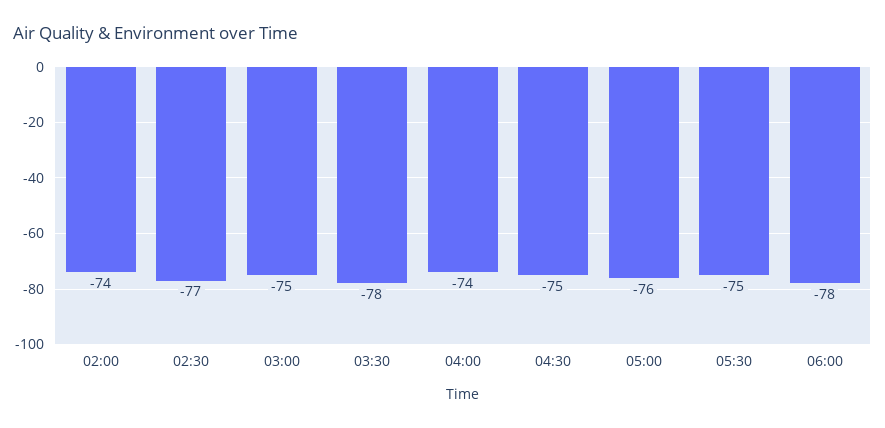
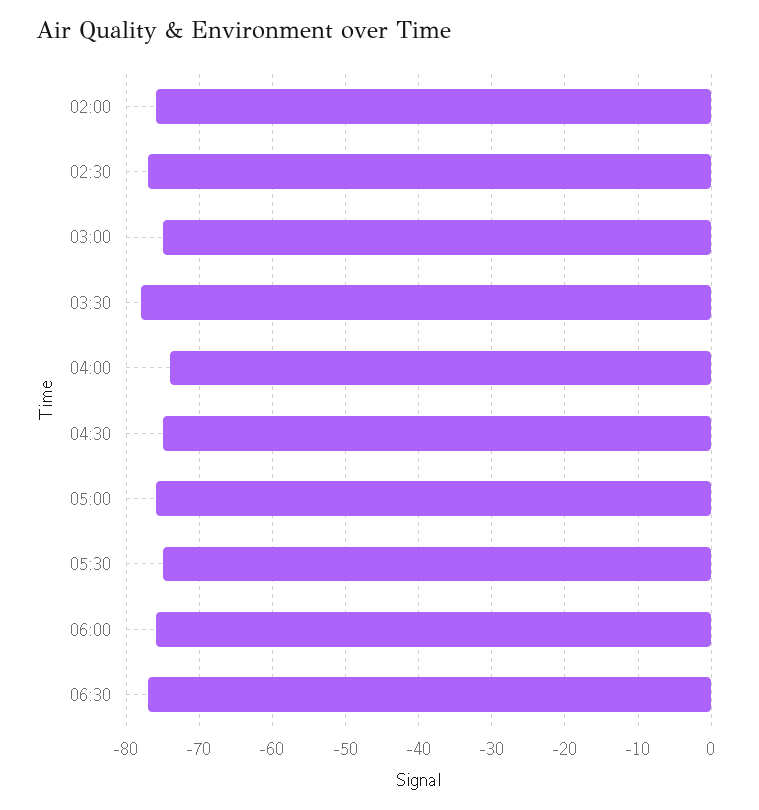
02:00: -74 -> -76
06:00: -78 -> -76
06:30: none -> -77

